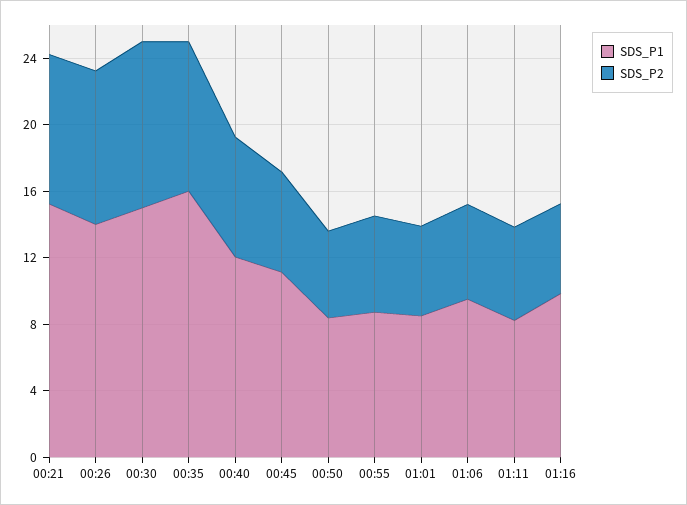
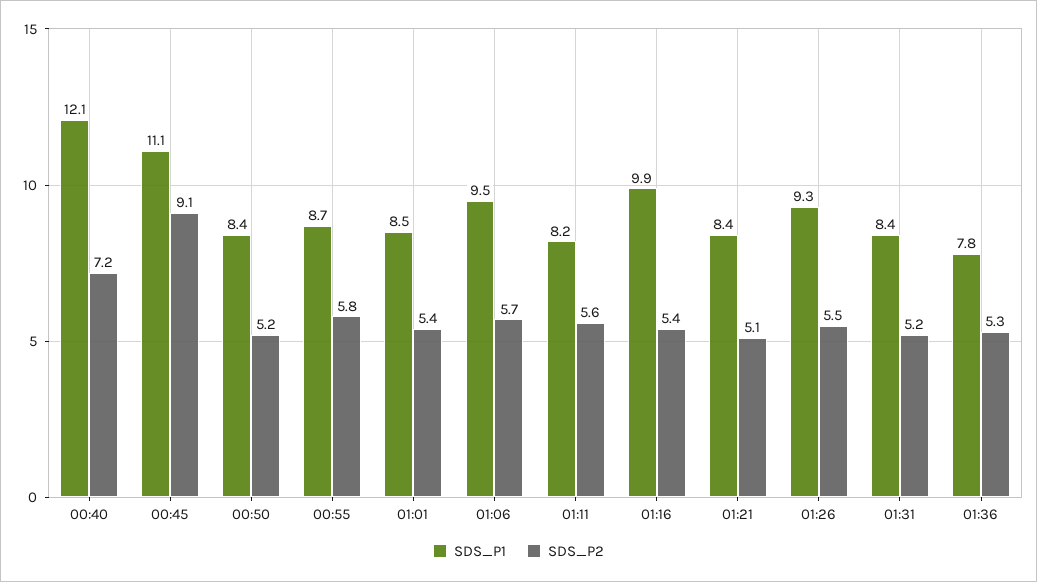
SDS_P1, 00:21: 15 -> none
SDS_P2, 00:21: 9 -> none
SDS_P1, 00:26: 14 -> none
SDS_P2, 00:26: 9 -> none
SDS_P1, 00:30: 15 -> none
SDS_P2, 00:30: 10 -> none
SDS_P1, 00:35: 16 -> none
SDS_P2, 00:35: 9 -> none
SDS_P2, 00:45: 6 -> 9.1
SDS_P1, 01:21: none -> 8.4
SDS_P2, 01:21: none -> 5.1
SDS_P1, 01:26: none -> 9.3
SDS_P2, 01:26: none -> 5.5
SDS_P1, 01:31: none -> 8.4
SDS_P2, 01:31: none -> 5.2
SDS_P1, 01:36: none -> 7.8
SDS_P2, 01:36: none -> 5.3

